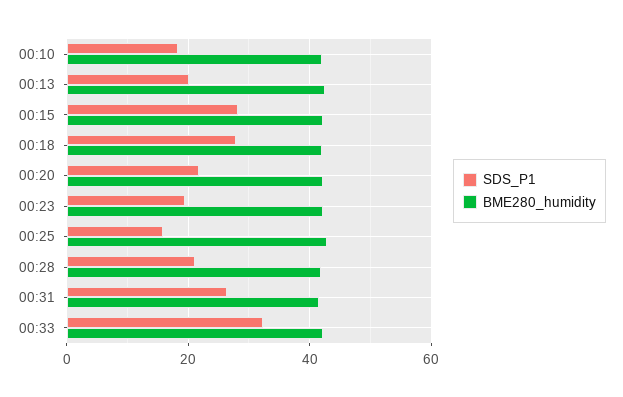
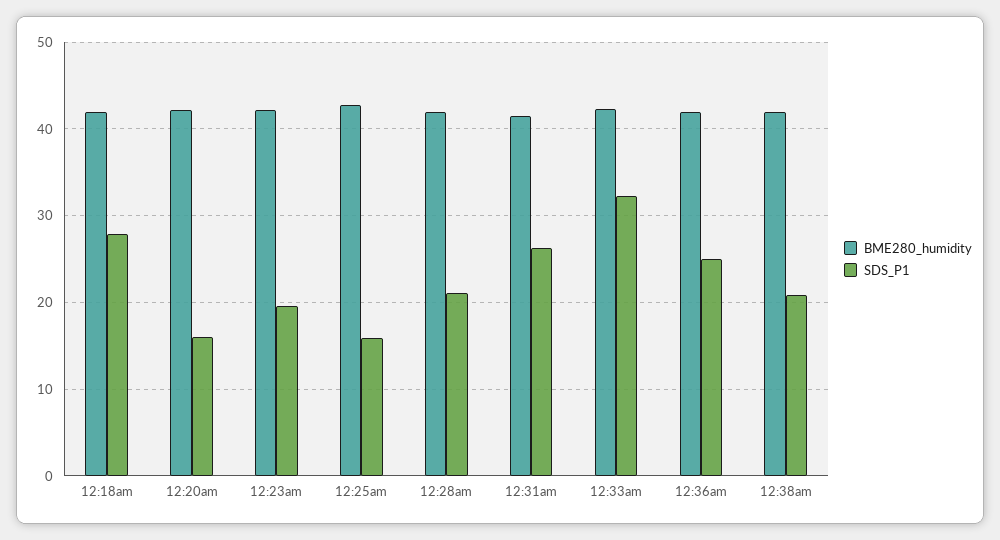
SDS_P1, 00:10: 18 -> none
BME280_humidity, 00:10: 42 -> none
SDS_P1, 00:13: 20 -> none
BME280_humidity, 00:13: 42 -> none
SDS_P1, 00:15: 28 -> none
BME280_humidity, 00:15: 42 -> none
SDS_P1, 00:20: 22 -> 16
BME280_humidity, 12:36am: none -> 42
SDS_P1, 12:36am: none -> 25
BME280_humidity, 12:38am: none -> 42
SDS_P1, 12:38am: none -> 21

